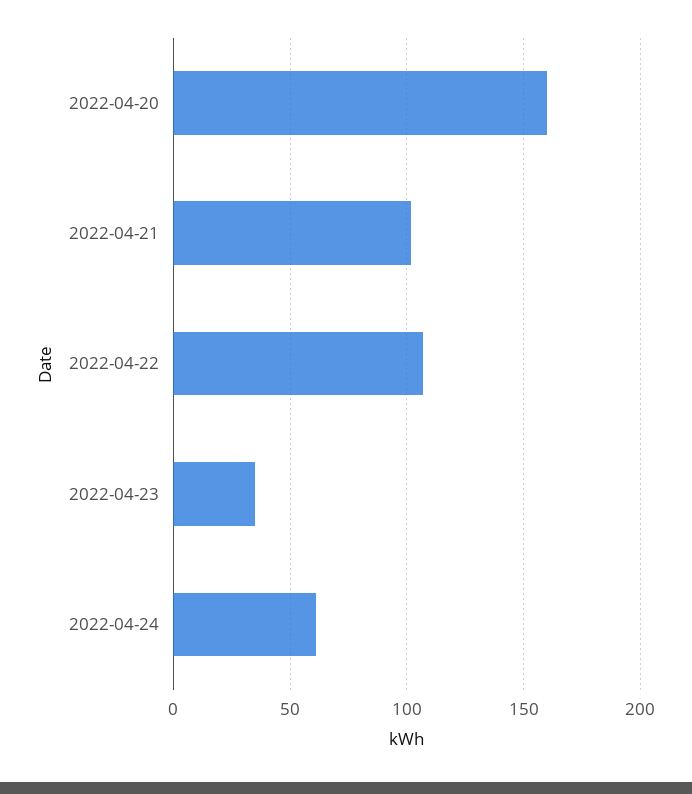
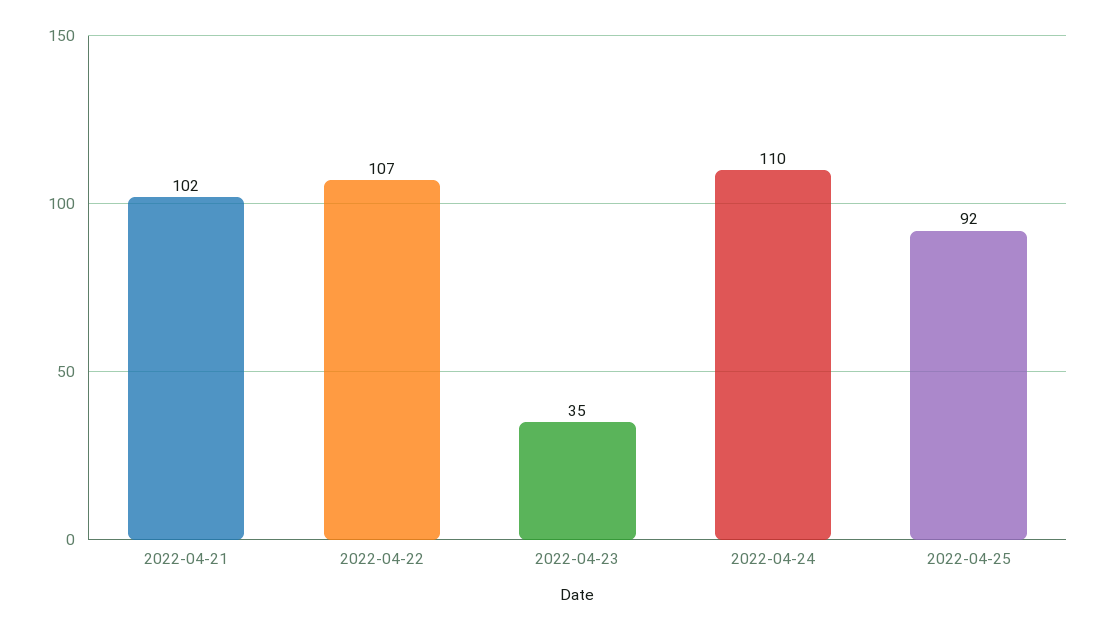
2022-04-20: 160 -> none
2022-04-24: 60 -> 110
2022-04-25: none -> 92

